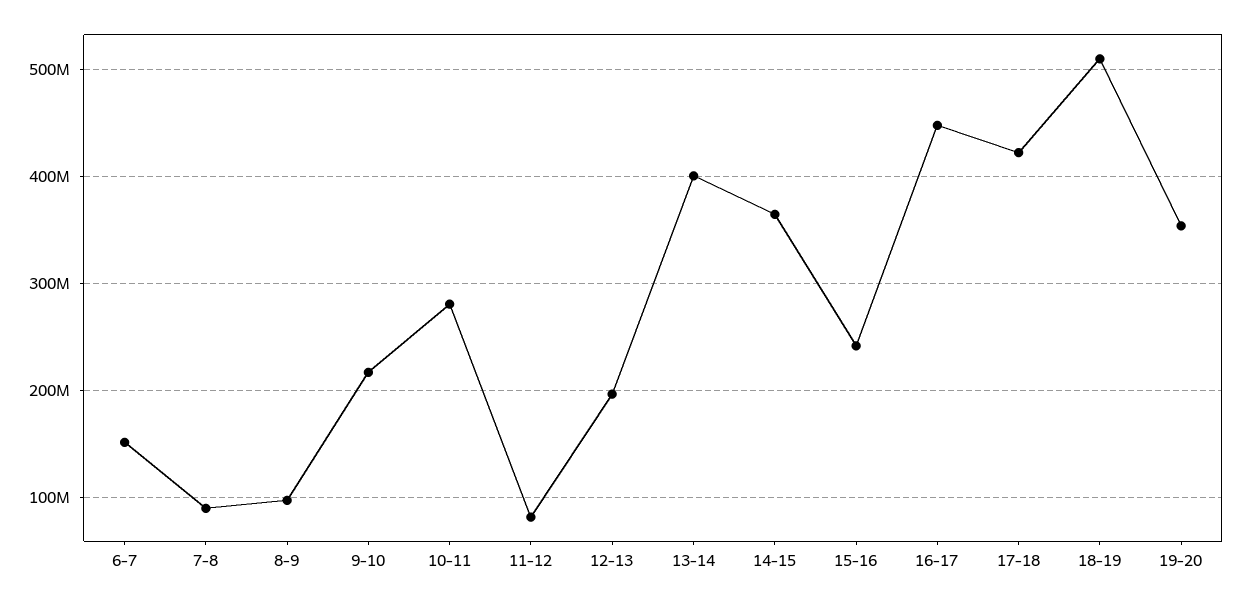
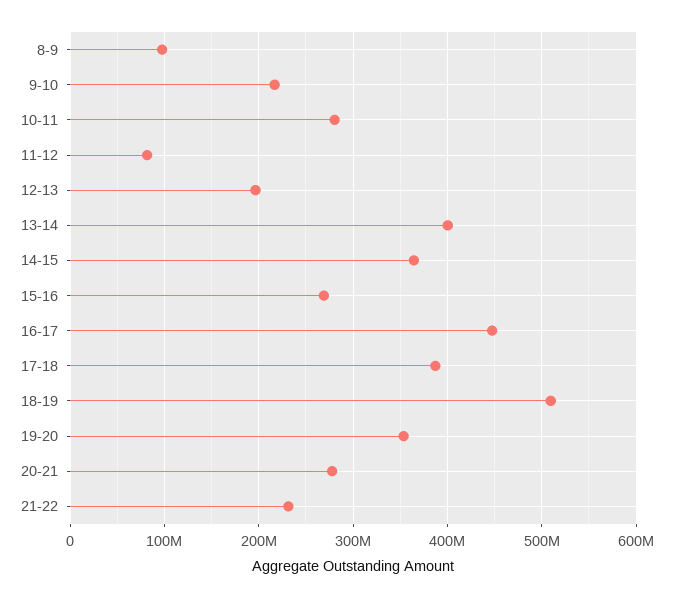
6-7: 150000000 -> none
7-8: 90000000 -> none
15-16: 240000000 -> 270000000
17-18: 420000000 -> 390000000
20-21: none -> 280000000
21-22: none -> 230000000

